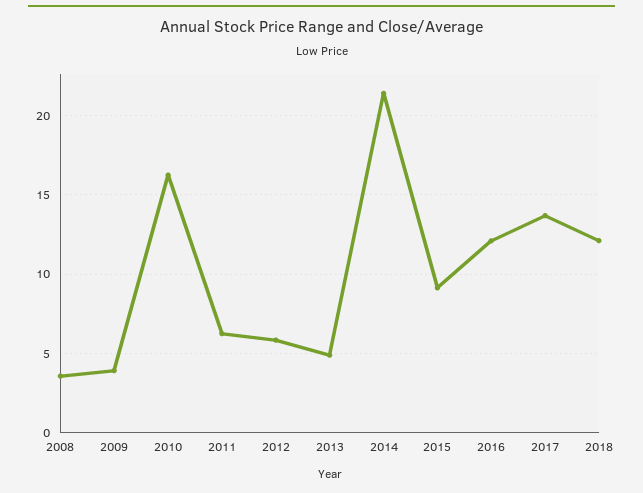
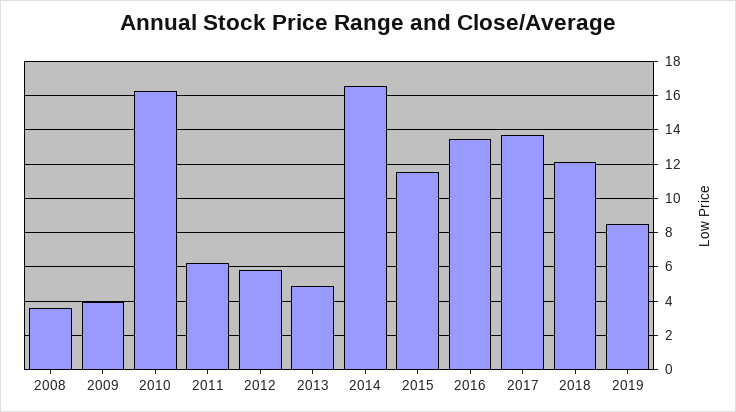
2014: 21.5 -> 16.5
2015: 9 -> 11.5
2016: 12 -> 13.5
2019: none -> 8.5

